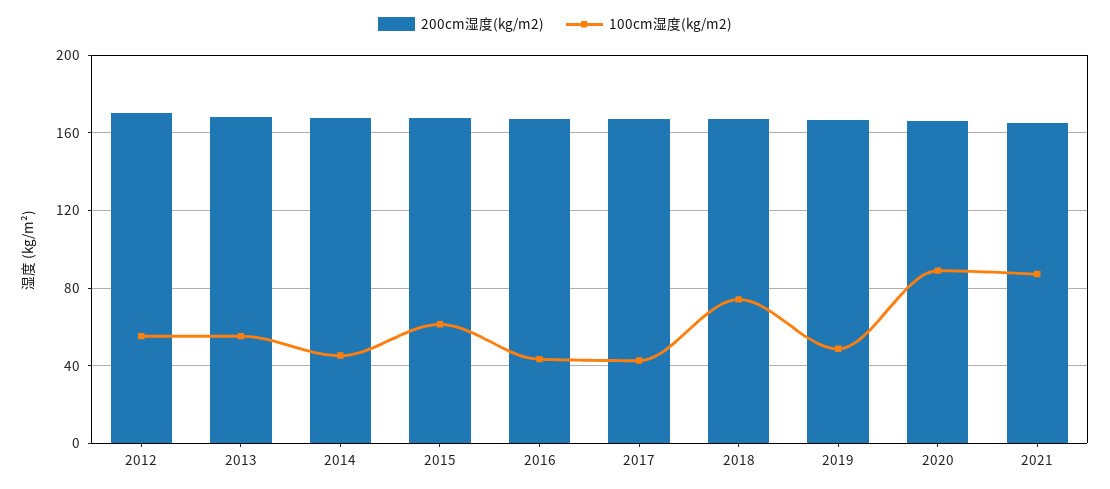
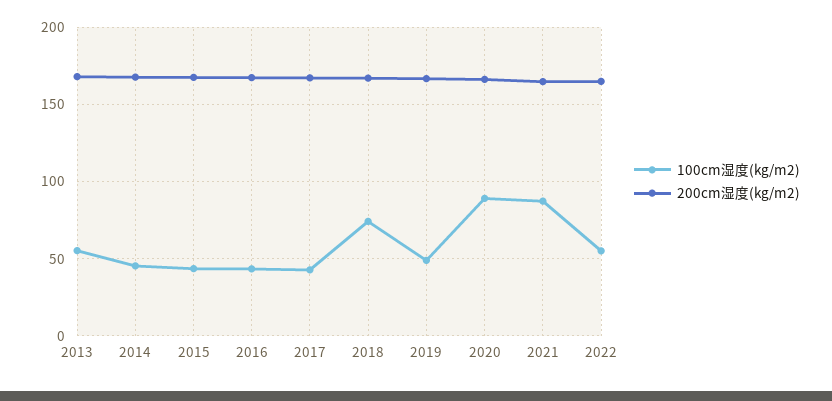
200cm湿度(kg/m2), 2012: 170 -> none
100cm湿度(kg/m2), 2012: 55 -> none
100cm湿度(kg/m2), 2015: 60 -> 45
100cm湿度(kg/m2), 2022: none -> 55
200cm湿度(kg/m2), 2022: none -> 165

